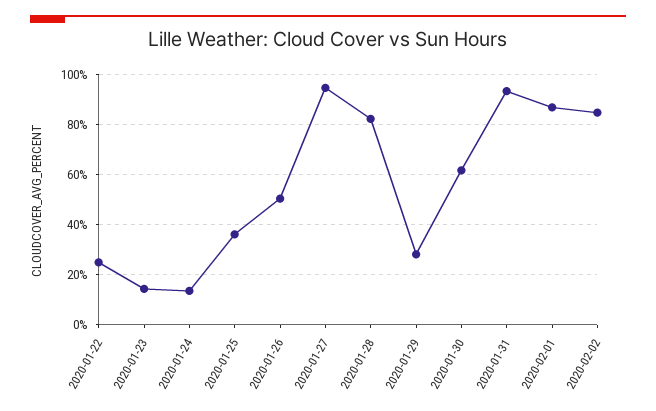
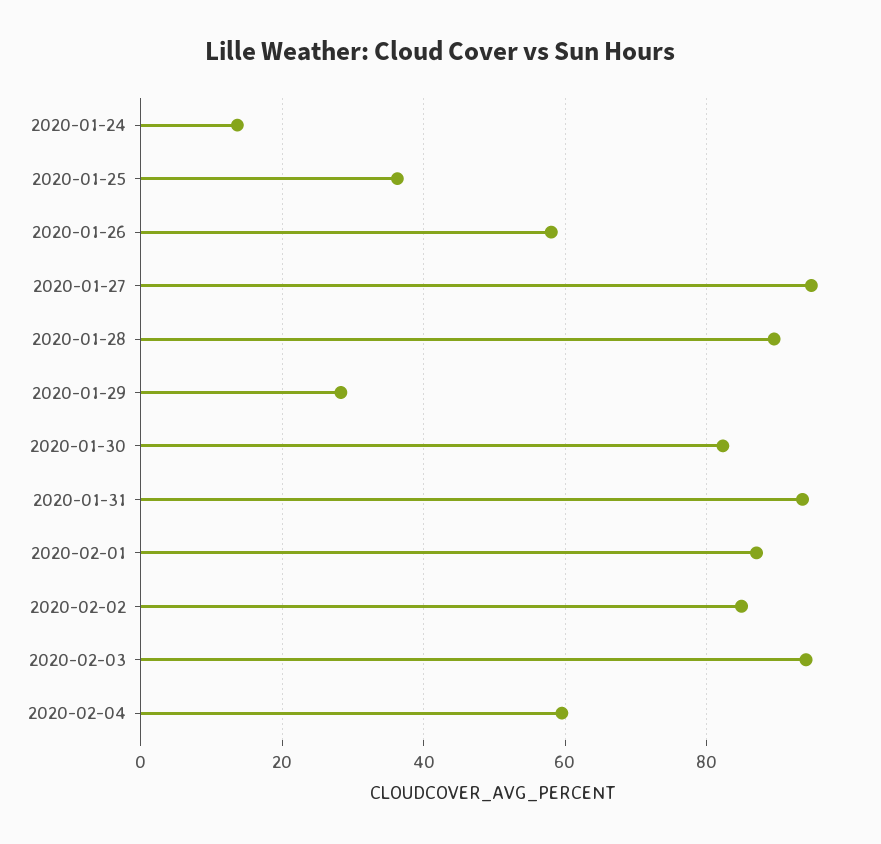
2020-01-22: 25 -> none
2020-01-23: 15 -> none
2020-01-26: 50 -> 58
2020-01-28: 82.5 -> 90
2020-01-30: 62.5 -> 82
2020-02-03: none -> 94
2020-02-04: none -> 60

